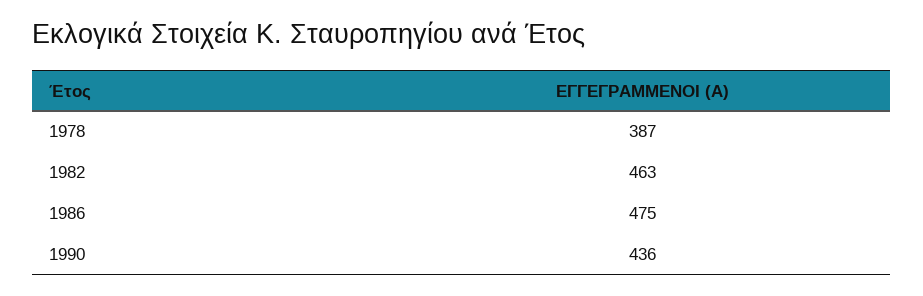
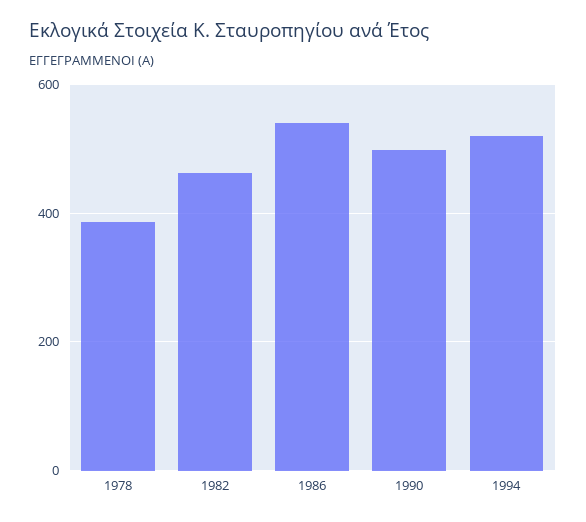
1986: 475 -> 540
1990: 436 -> 500
1994: none -> 520

